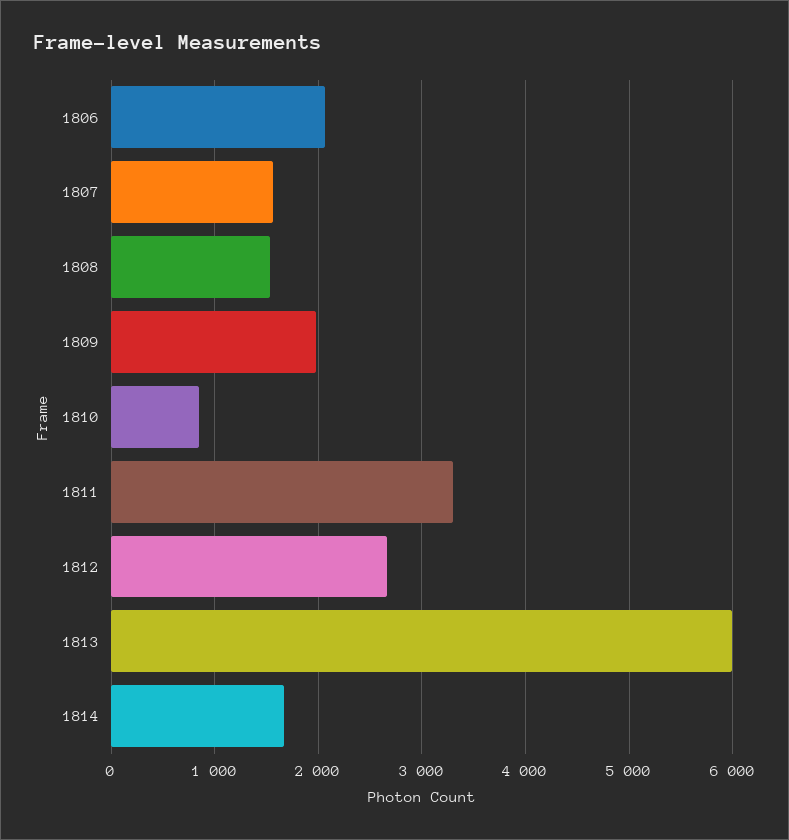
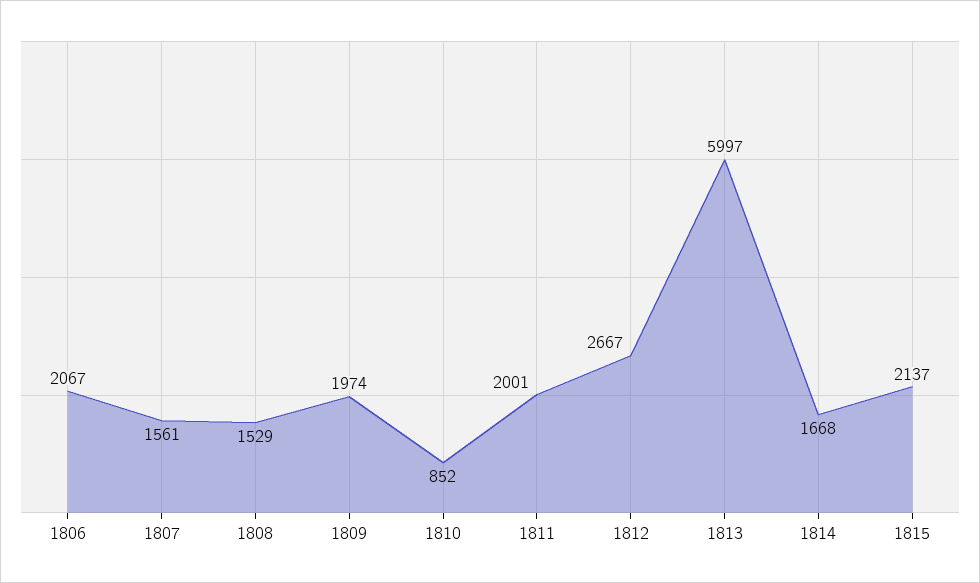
1811: 3300 -> 2001
1815: none -> 2137

